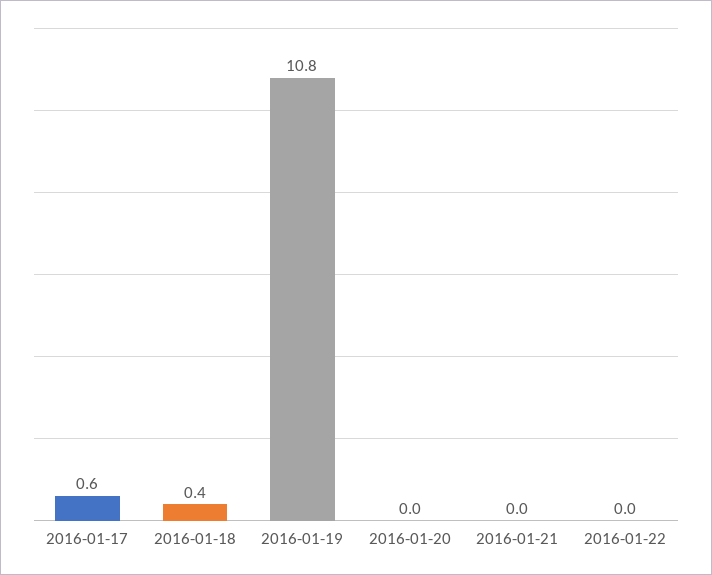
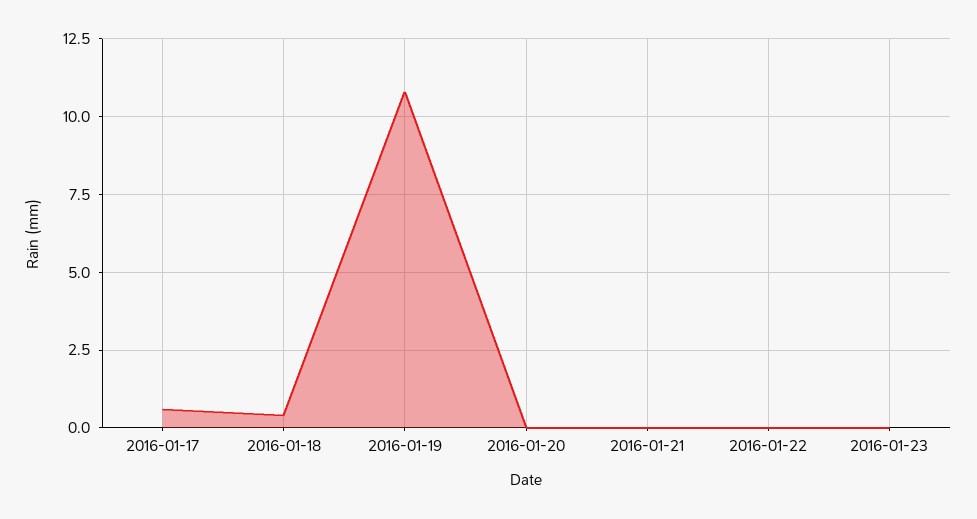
2016-01-23: none -> 0

